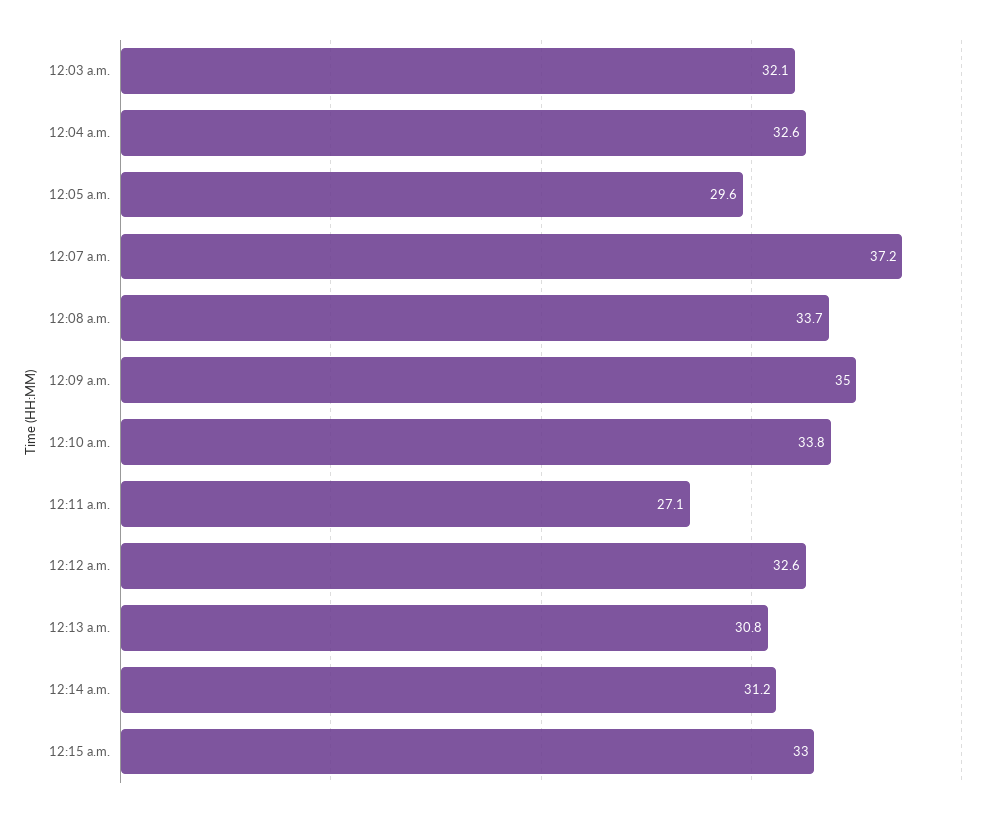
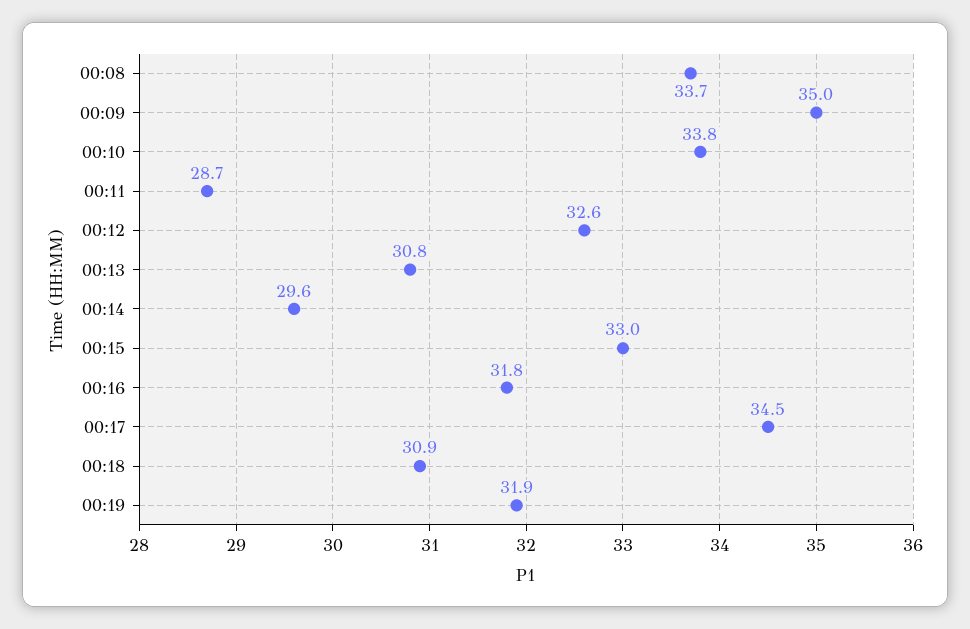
12:03 a.m.: 32.1 -> none
12:04 a.m.: 32.6 -> none
12:05 a.m.: 29.6 -> none
12:07 a.m.: 37.2 -> none
12:11 a.m.: 27.1 -> 28.7
12:14 a.m.: 31.2 -> 29.6
00:16: none -> 31.8
00:17: none -> 34.5
00:18: none -> 30.9
00:19: none -> 31.9

